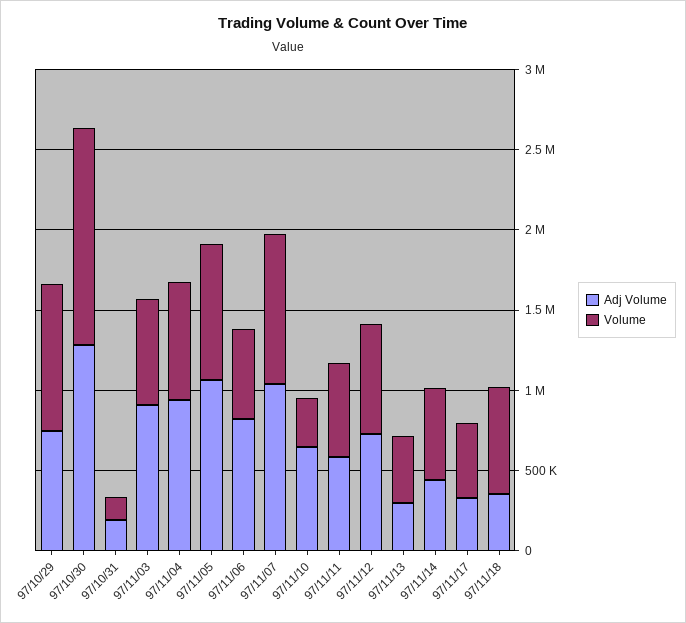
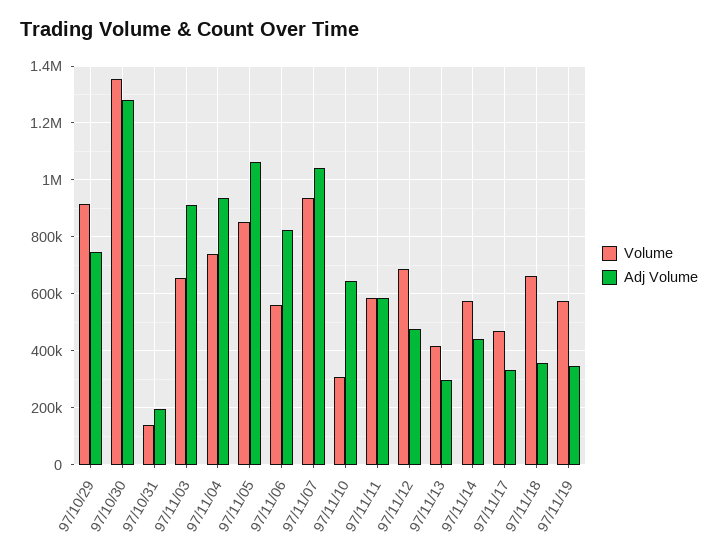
Adj Volume, 97/11/12: 700000 -> 475000
Volume, 97/11/19: none -> 575000
Adj Volume, 97/11/19: none -> 350000

